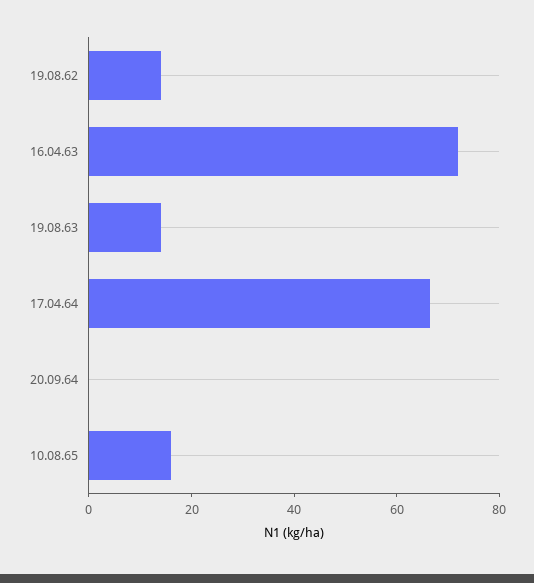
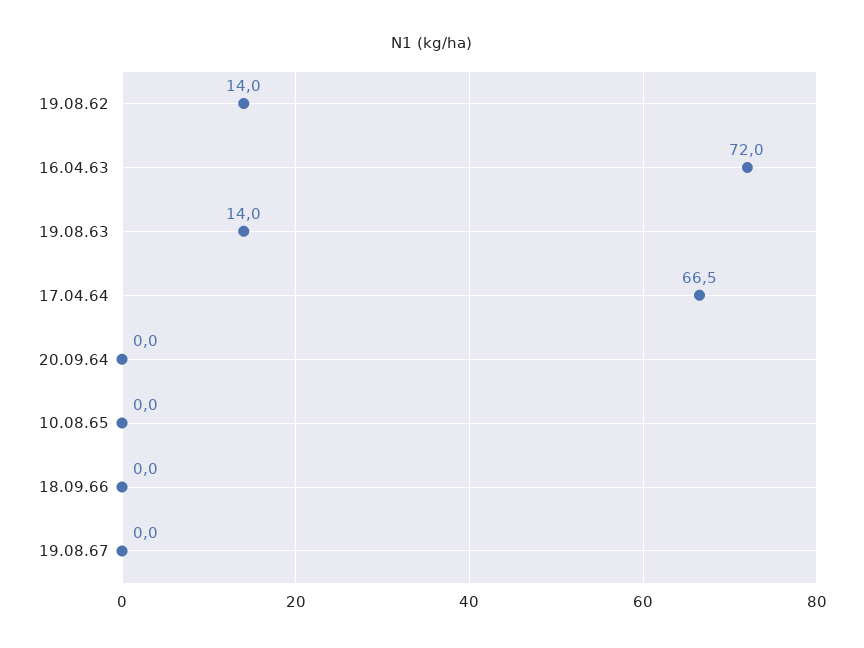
10.08.65: 15 -> 0
18.09.66: none -> 0
19.08.67: none -> 0

